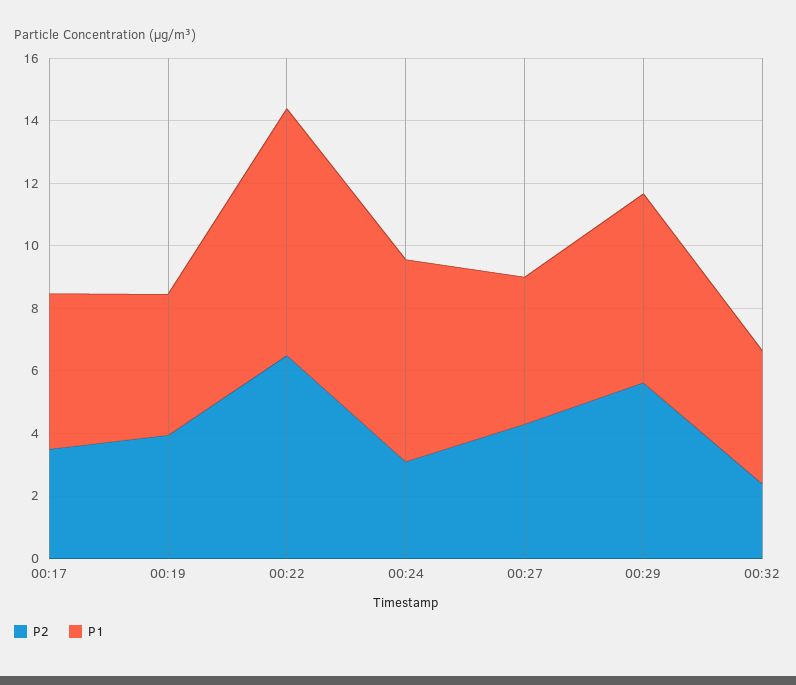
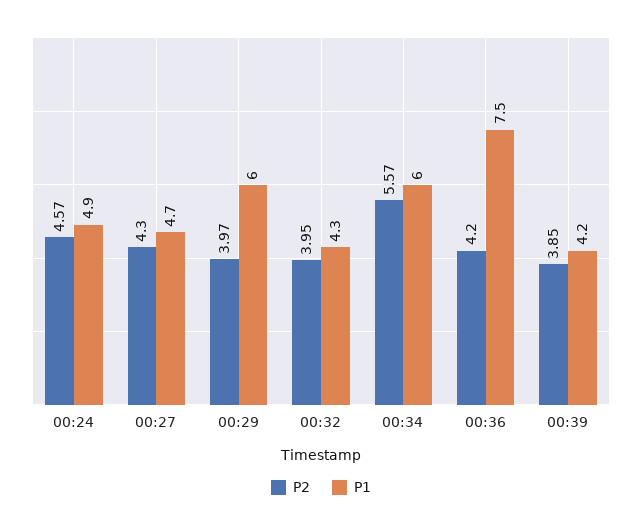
P2, 00:17: 3.5 -> none
P1, 00:17: 5 -> none
P2, 00:19: 4 -> none
P1, 00:19: 4.5 -> none
P2, 00:22: 6.5 -> none
P1, 00:22: 8 -> none
P2, 00:24: 3 -> 4.57
P1, 00:24: 6.5 -> 4.9
P2, 00:29: 5.5 -> 3.97
P2, 00:32: 2.5 -> 3.95
P2, 00:34: none -> 5.57
P1, 00:34: none -> 6
P2, 00:36: none -> 4.2
P1, 00:36: none -> 7.5
P2, 00:39: none -> 3.85
P1, 00:39: none -> 4.2

